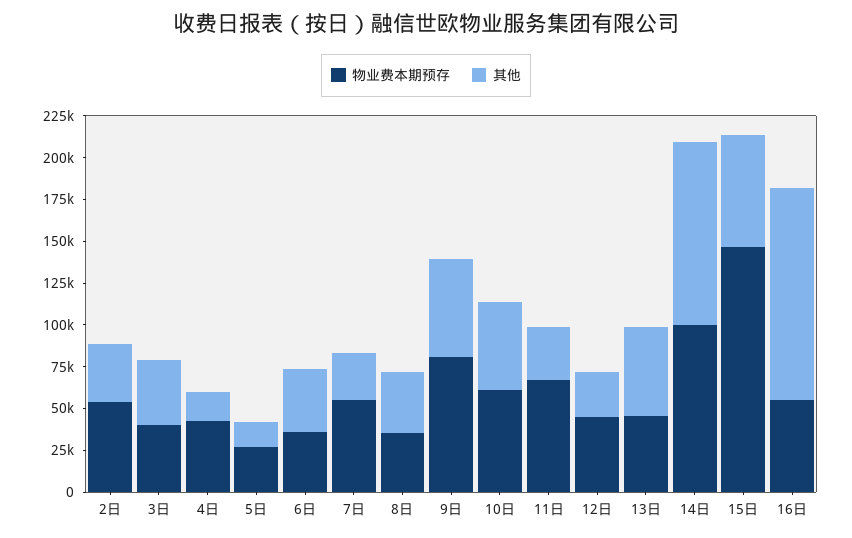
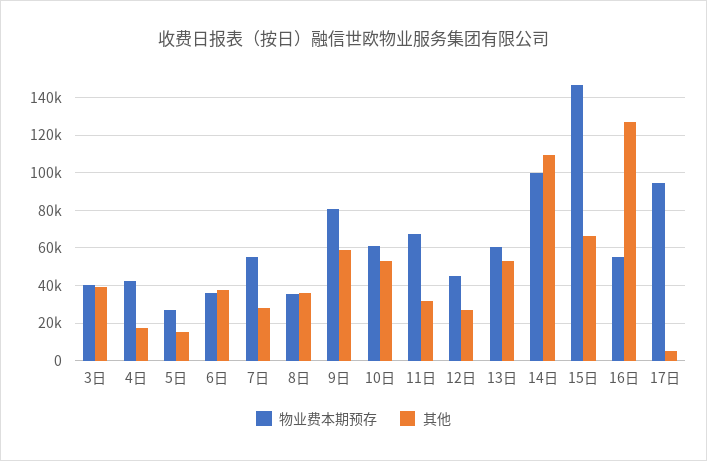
物业费本期预存, 2日: 55000 -> none
其他, 2日: 35000 -> none
物业费本期预存, 13日: 45000 -> 60000
物业费本期预存, 17日: none -> 95000
其他, 17日: none -> 5000

